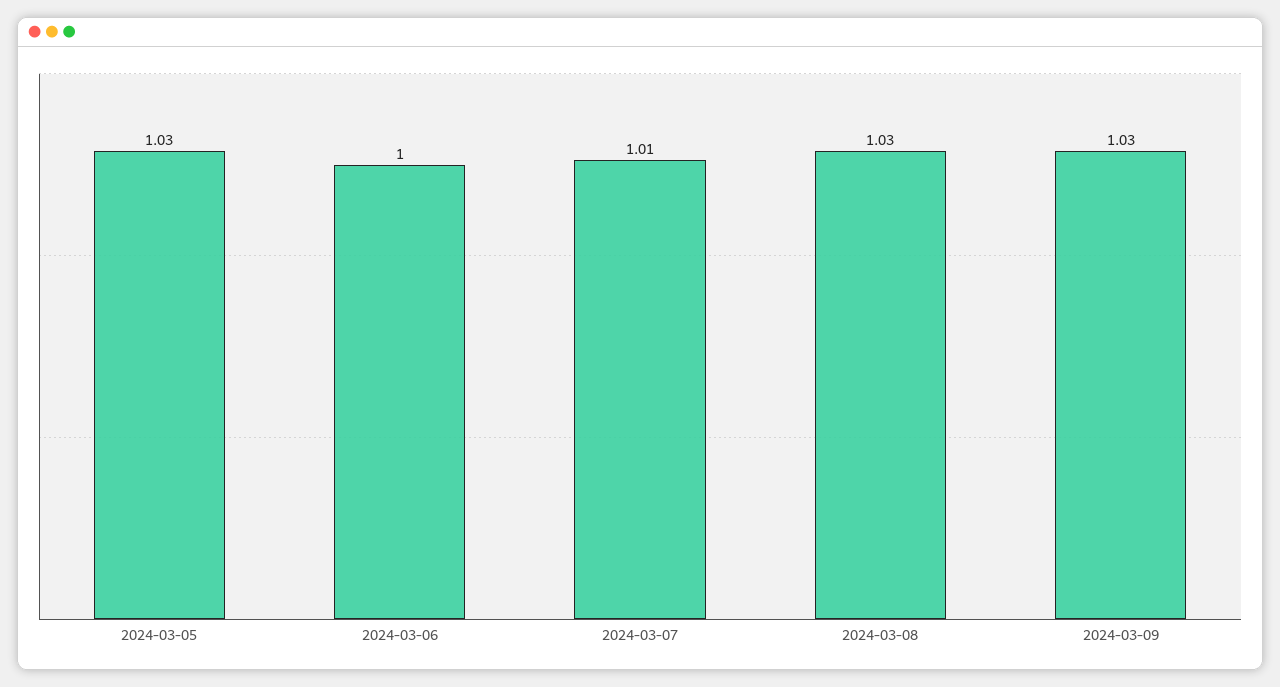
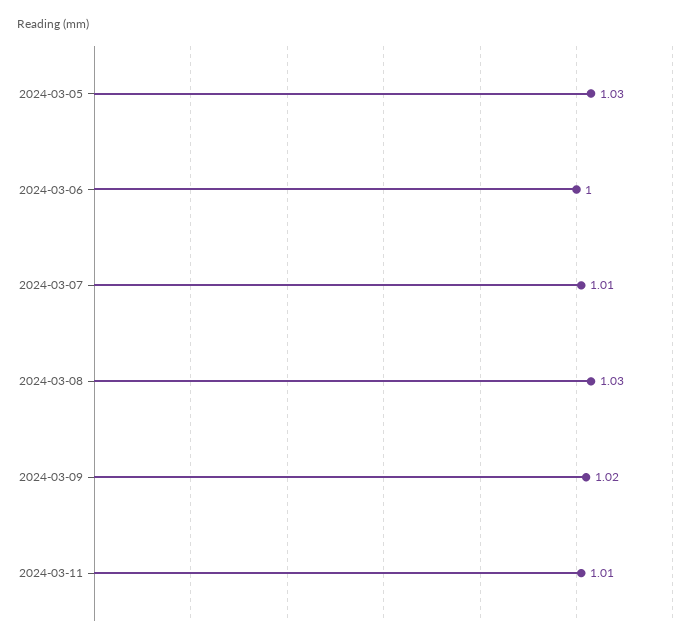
2024-03-09: 1.03 -> 1.02
2024-03-11: none -> 1.01

